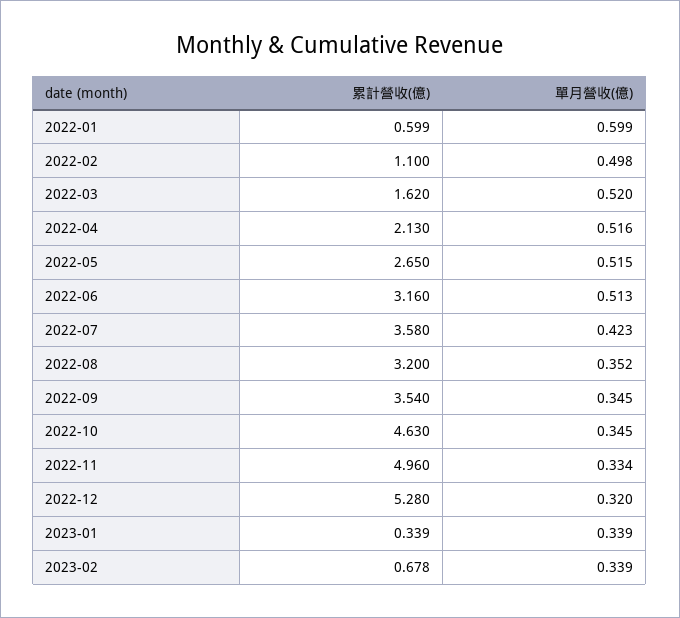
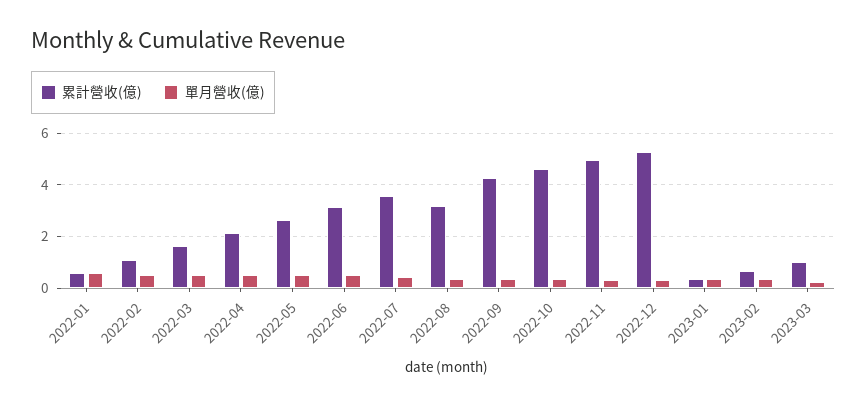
累計營收(億), 2022-09: 3.54 -> 4.25
累計營收(億), 2023-03: none -> 1
單月營收(億), 2023-03: none -> 0.25

